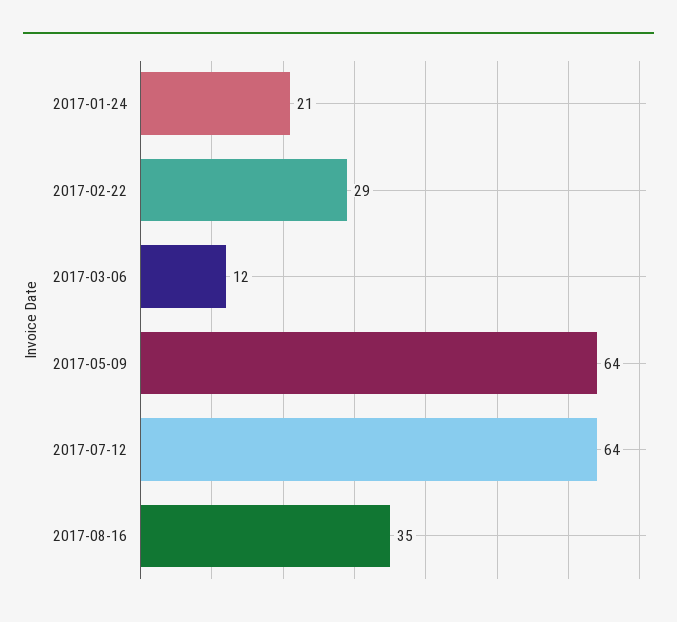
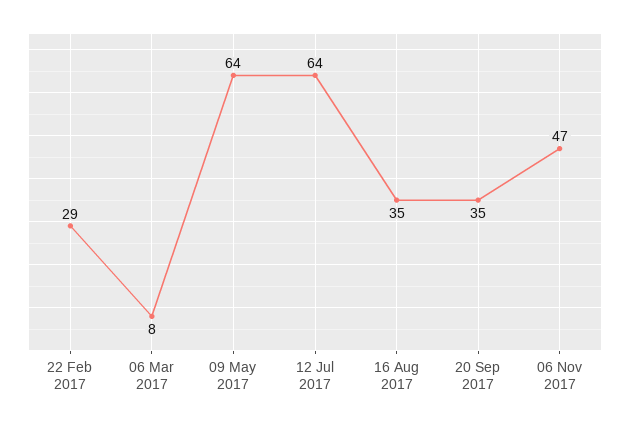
2017-01-24: 21 -> none
2017-03-06: 12 -> 8
20 Sep 2017: none -> 35
06 Nov 2017: none -> 47

